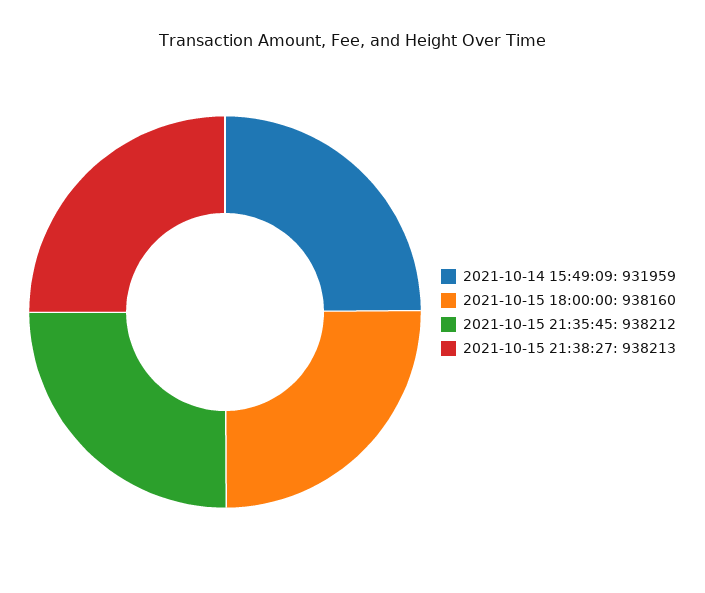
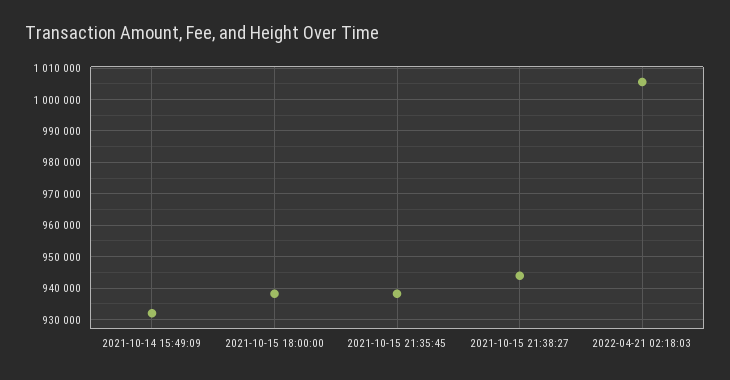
2021-10-15 21:38:27: 938213 -> 944000
2022-04-21 02:18:03: none -> 1006000

